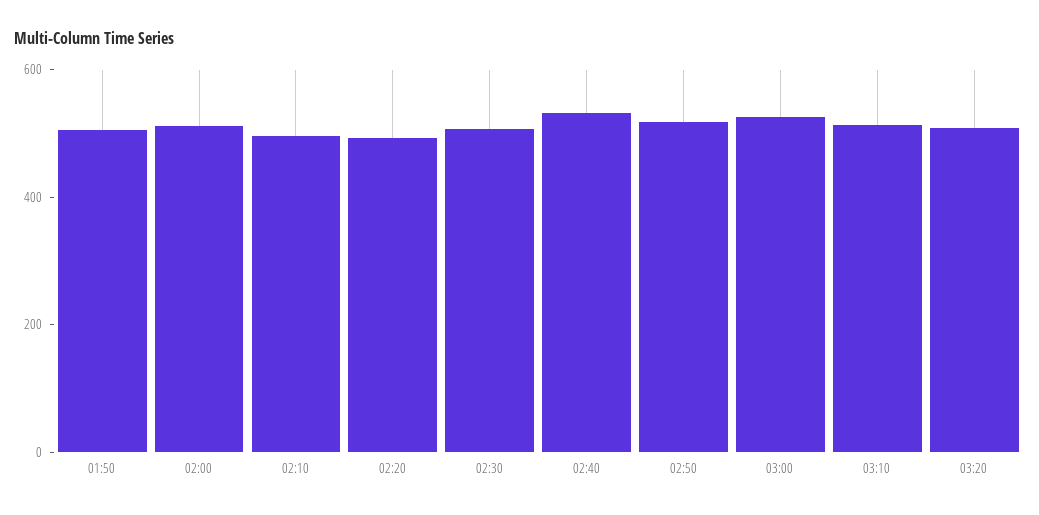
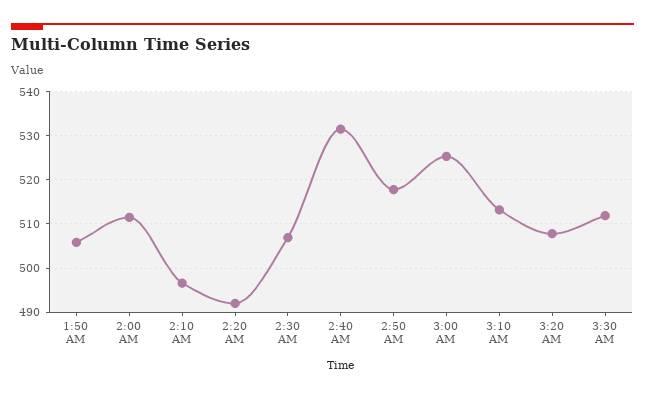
3:30 AM: none -> 512

